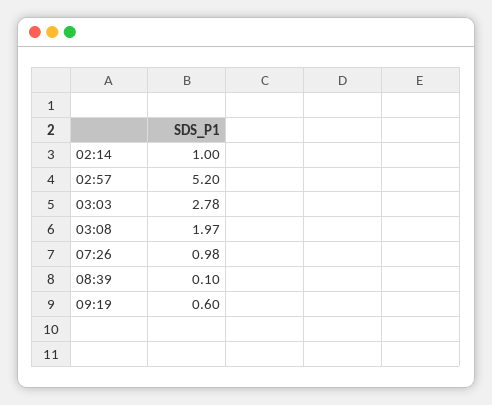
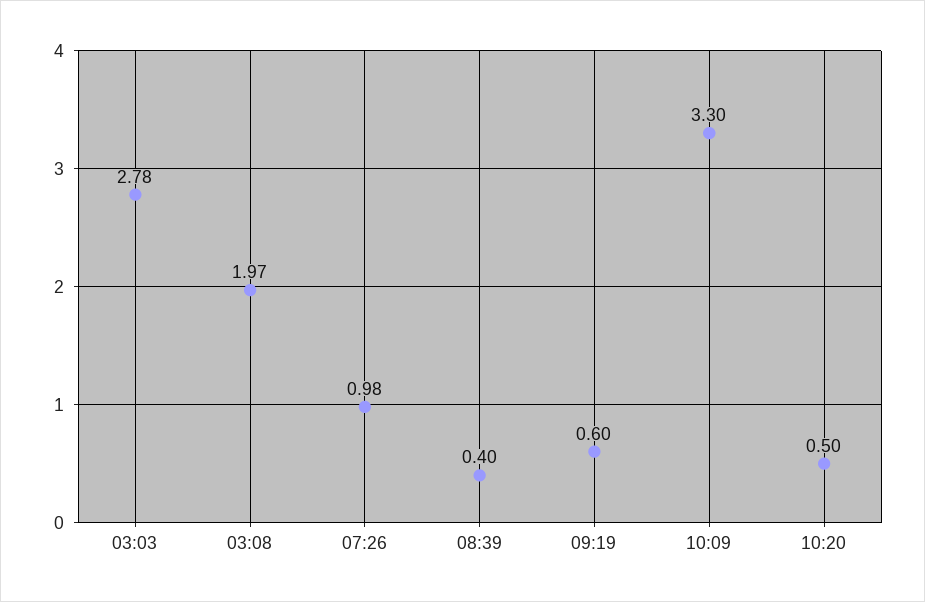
02:14: 1 -> none
02:57: 5.2 -> none
08:39: 0.1 -> 0.4
10:09: none -> 3.3
10:20: none -> 0.5

